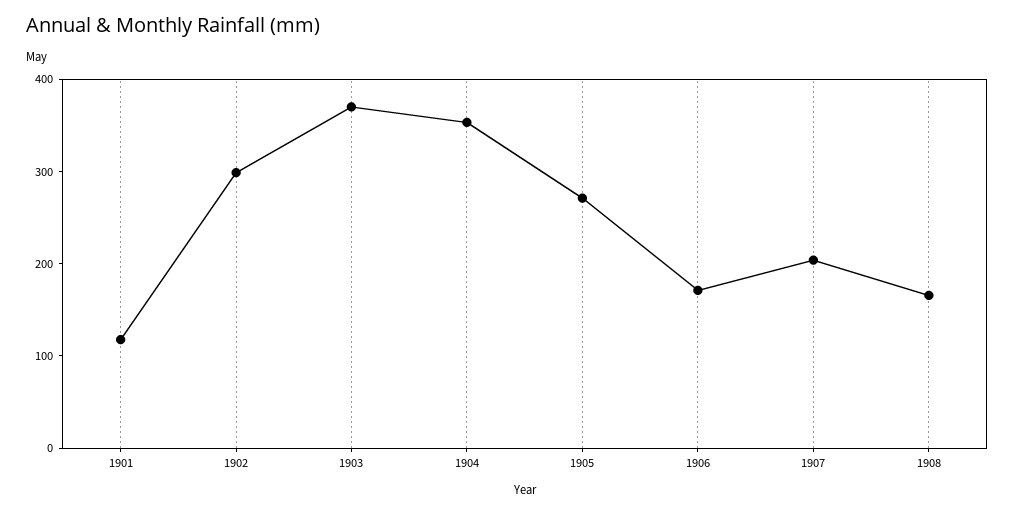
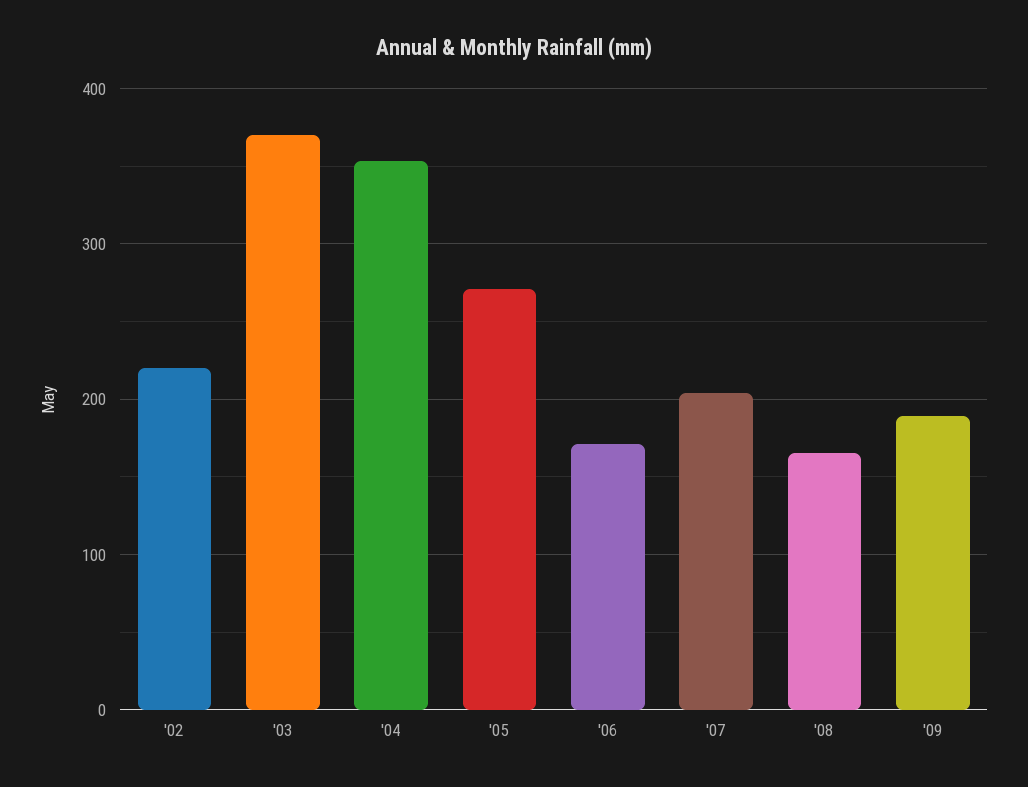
1901: 120 -> none
1902: 300 -> 220
'09: none -> 190

